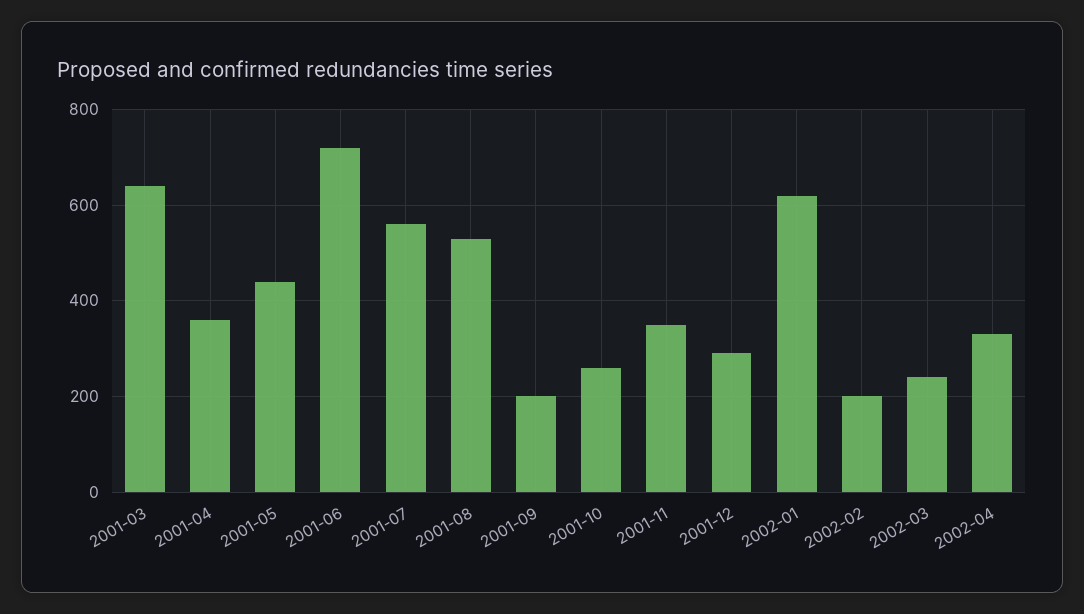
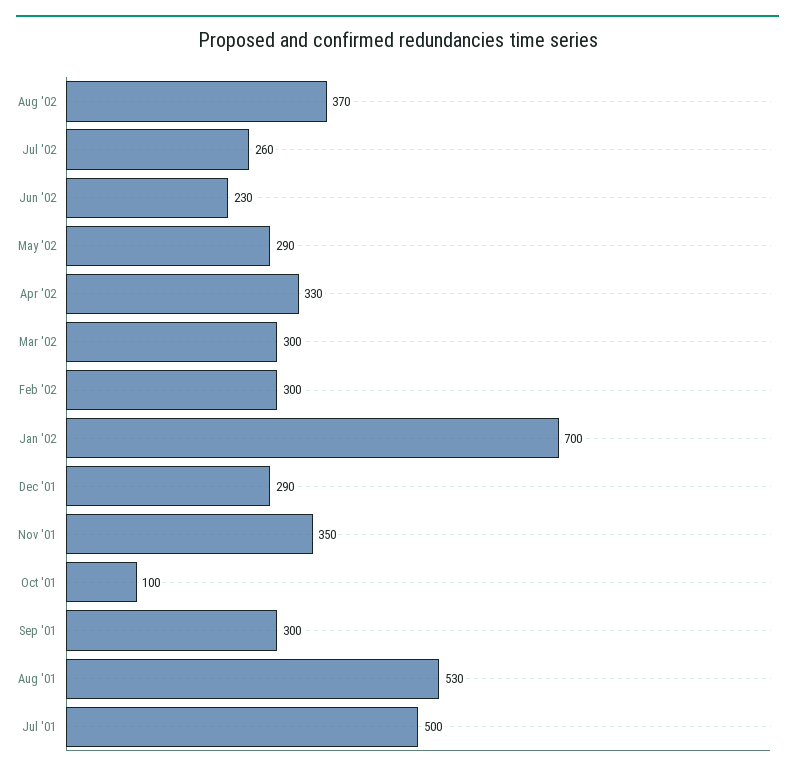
2001-03: 640 -> none
2001-04: 360 -> none
2001-05: 440 -> none
2001-06: 720 -> none
2001-07: 560 -> 500
2001-09: 200 -> 300
2001-10: 260 -> 100
2002-01: 620 -> 700
2002-02: 200 -> 300
2002-03: 240 -> 300
Aug '02: none -> 370
Jul '02: none -> 260
Jun '02: none -> 230
May '02: none -> 290

